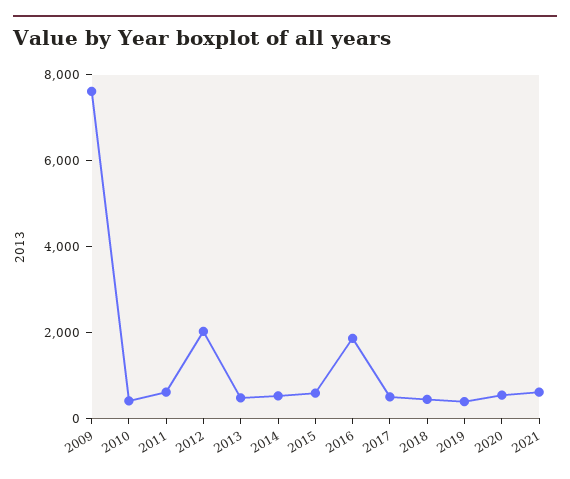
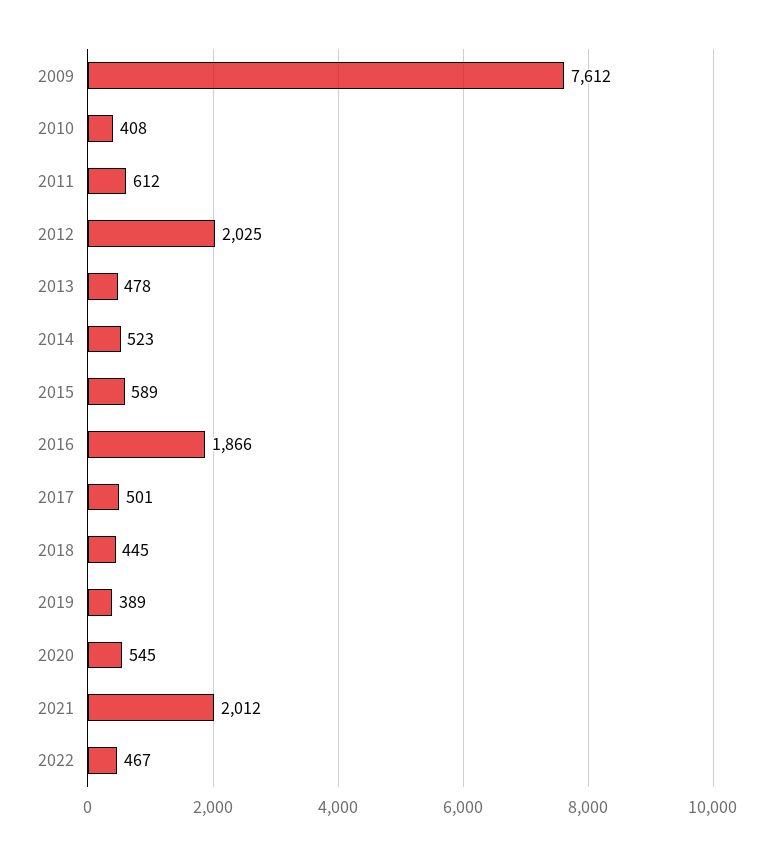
2021: 500 -> 2012
2022: none -> 467

